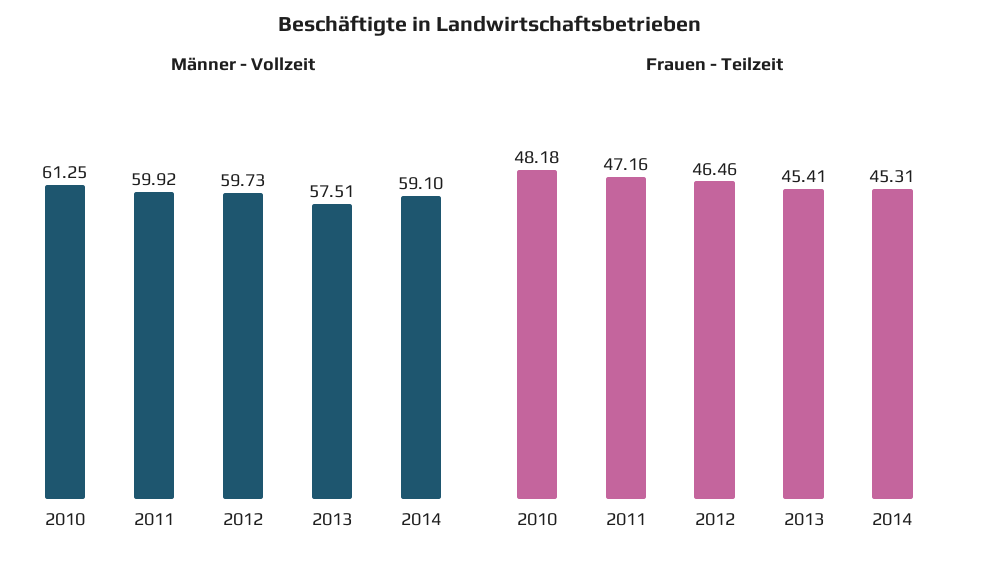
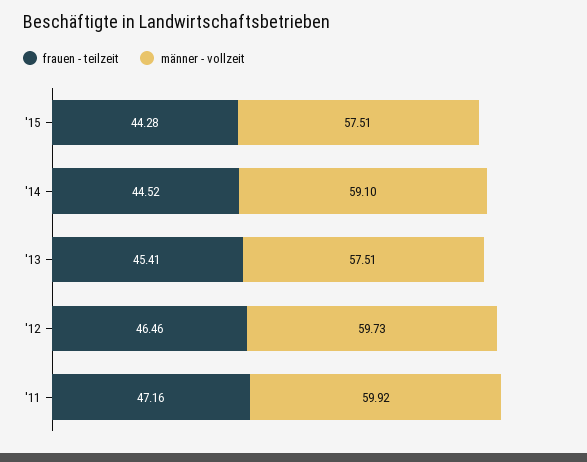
Männer - Vollzeit, 2010: 61.25 -> none
Frauen - Teilzeit, 2010: 48.18 -> none
Frauen - Teilzeit, 2014: 45.31 -> 44.52
Frauen - Teilzeit, '15: none -> 44.28
Männer - Vollzeit, '15: none -> 57.51

